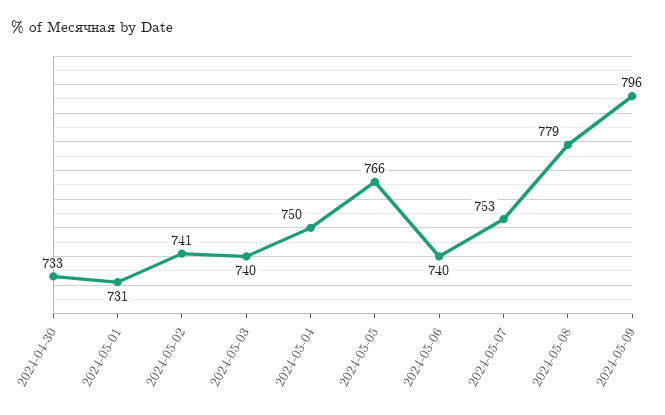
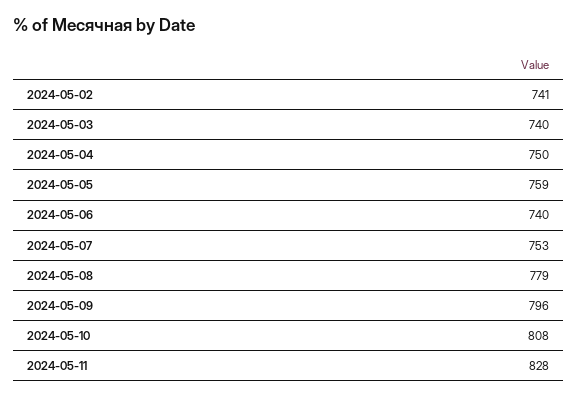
2024-04-30: 733 -> none
2024-05-01: 731 -> none
2024-05-05: 766 -> 759
2024-05-10: none -> 808
2024-05-11: none -> 828

